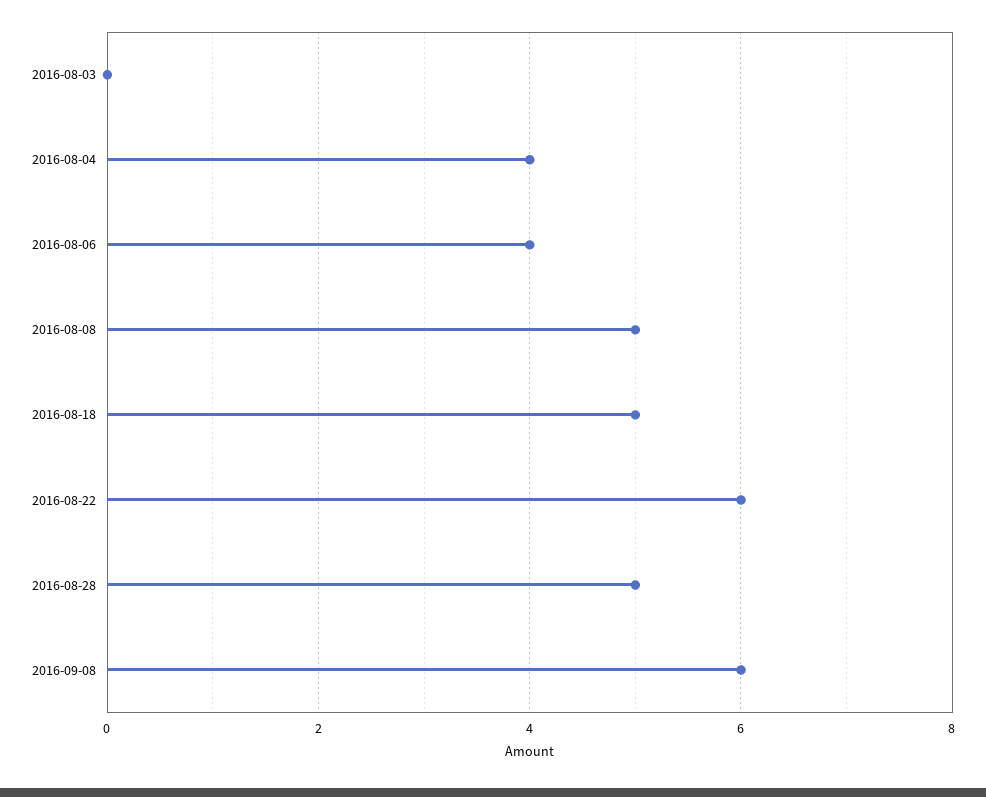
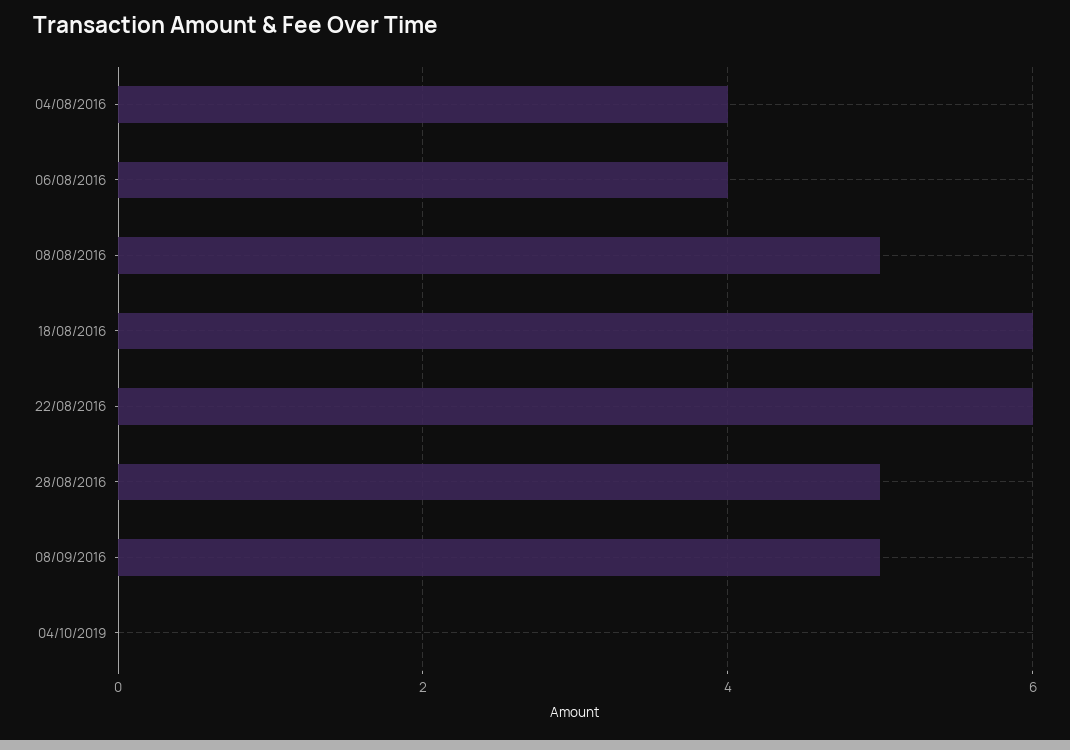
2016-08-03: 0 -> none
2016-08-18: 5 -> 6
2016-09-08: 6 -> 5
04/10/2019: none -> 0

